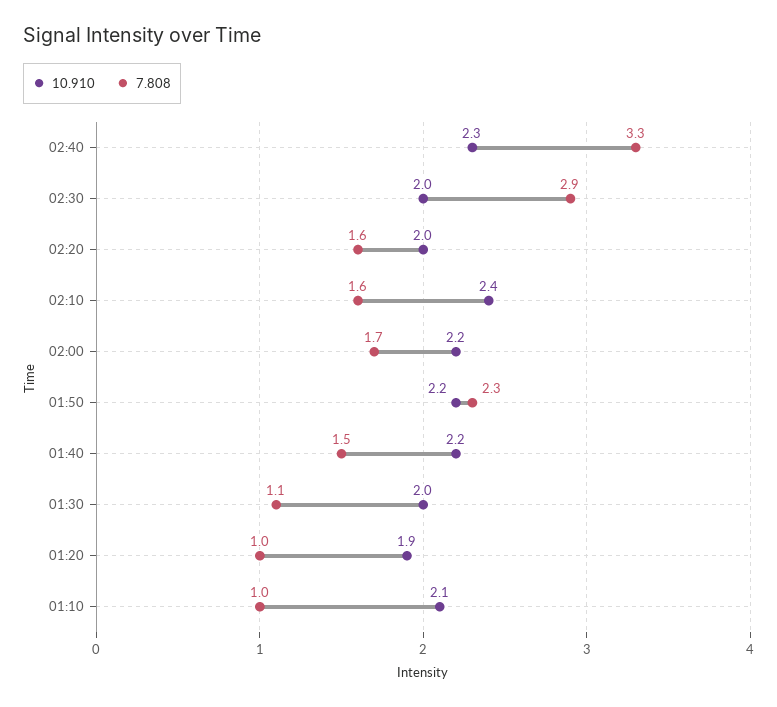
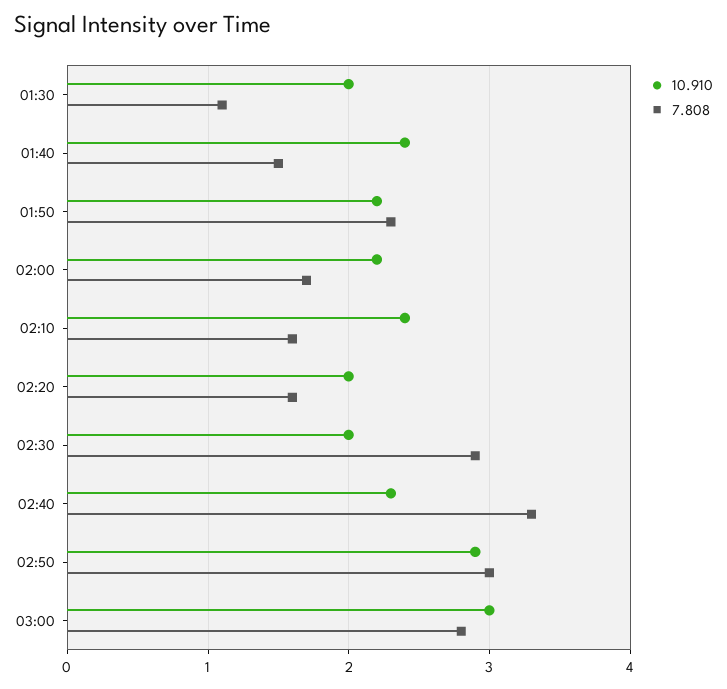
10.910, 01:40: 2.2 -> 2.4
10.910, 01:20: 1.9 -> none
7.808, 01:20: 1 -> none
10.910, 01:10: 2.1 -> none
7.808, 01:10: 1 -> none
10.910, 02:50: none -> 2.9
7.808, 02:50: none -> 3
10.910, 03:00: none -> 3
7.808, 03:00: none -> 2.8

